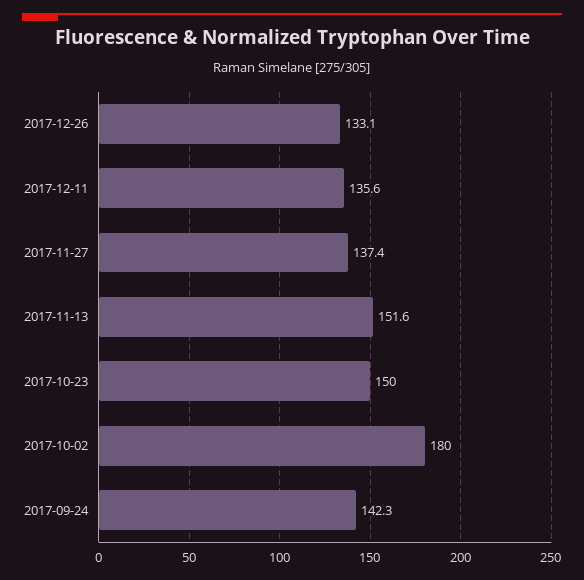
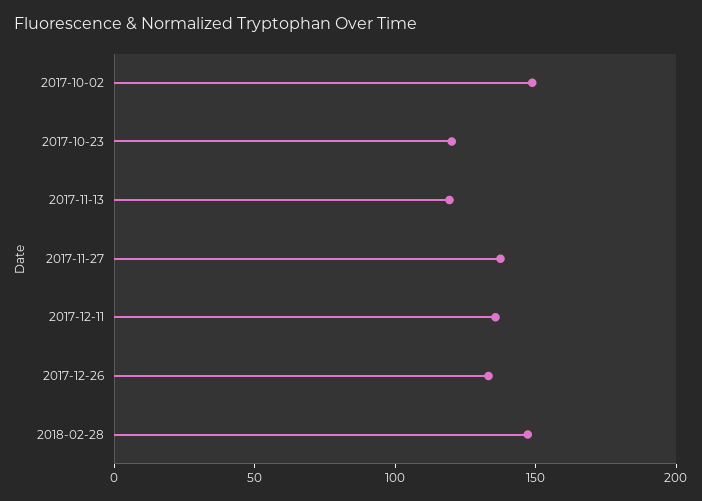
2017-11-13: 151.6 -> 120
2017-10-23: 150 -> 120
2017-10-02: 180 -> 150
2017-09-24: 142.3 -> none
2018-02-28: none -> 150

